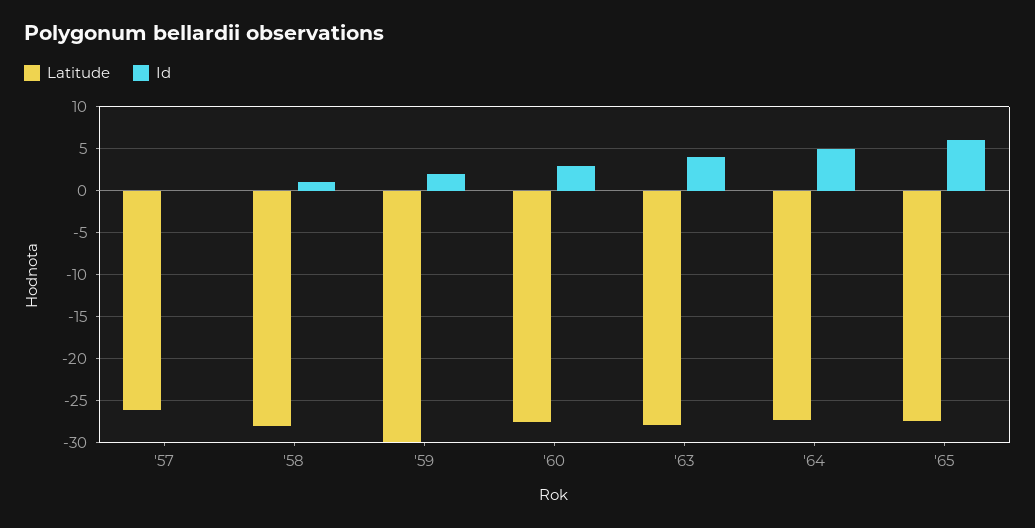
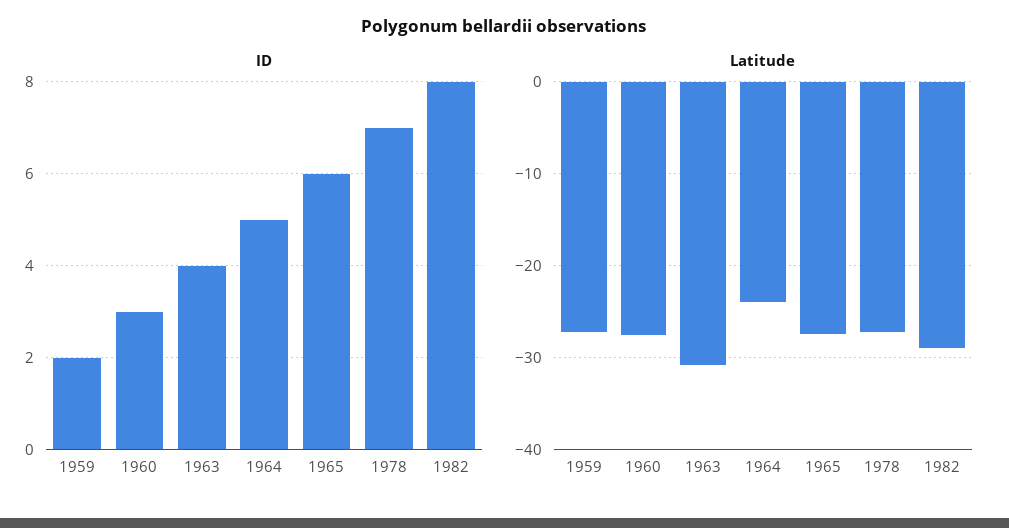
Latitude, '57: -26 -> none
Id, '57: 0 -> none
Latitude, '58: -28 -> none
Id, '58: 1 -> none
Latitude, '59: -30 -> -27
Latitude, '63: -28 -> -31
Latitude, '64: -27 -> -24
Id, 1978: none -> 7
Id, 1982: none -> 8
Latitude, 1978: none -> -27
Latitude, 1982: none -> -29

